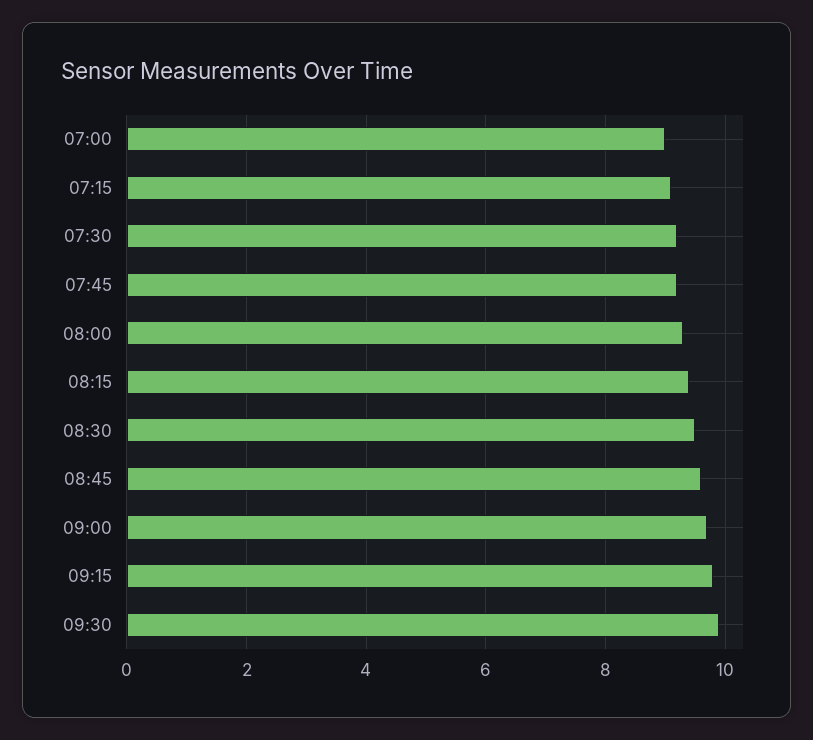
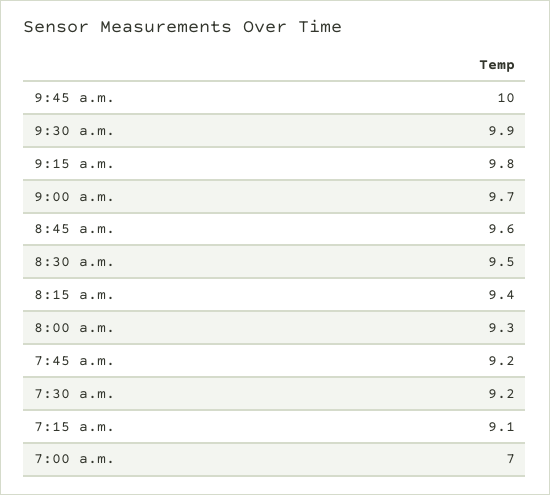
07:00: 9 -> 7
9:45 a.m.: none -> 10

